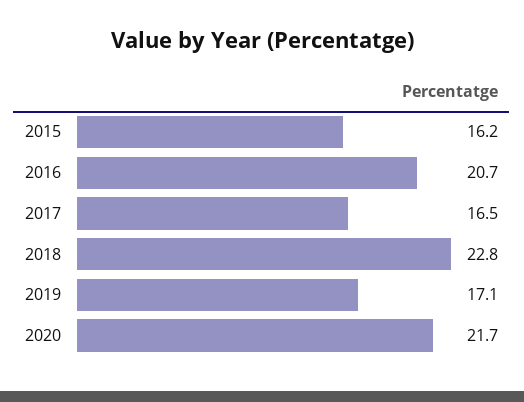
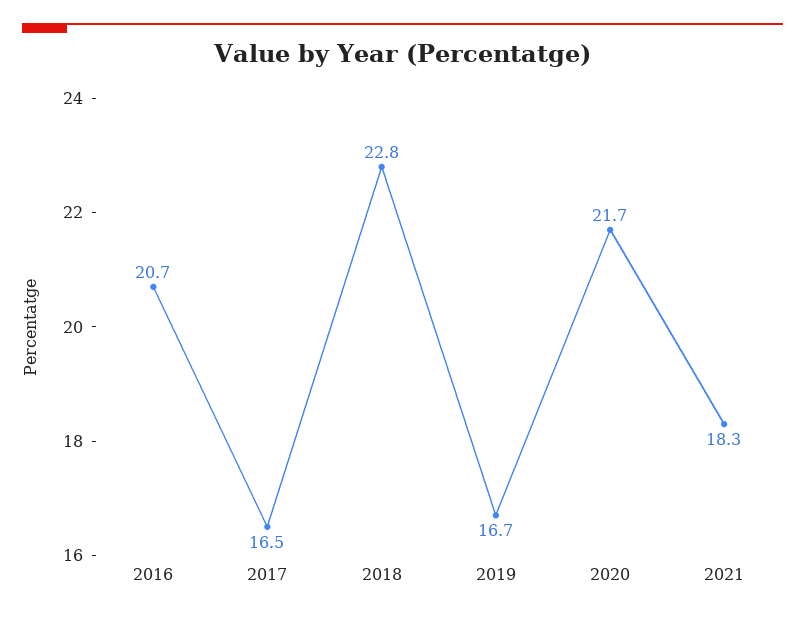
2015: 16.2 -> none
2019: 17.1 -> 16.7
2021: none -> 18.3

